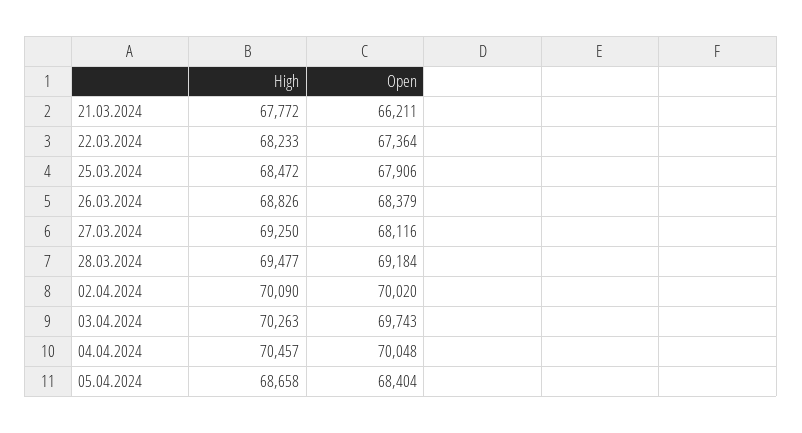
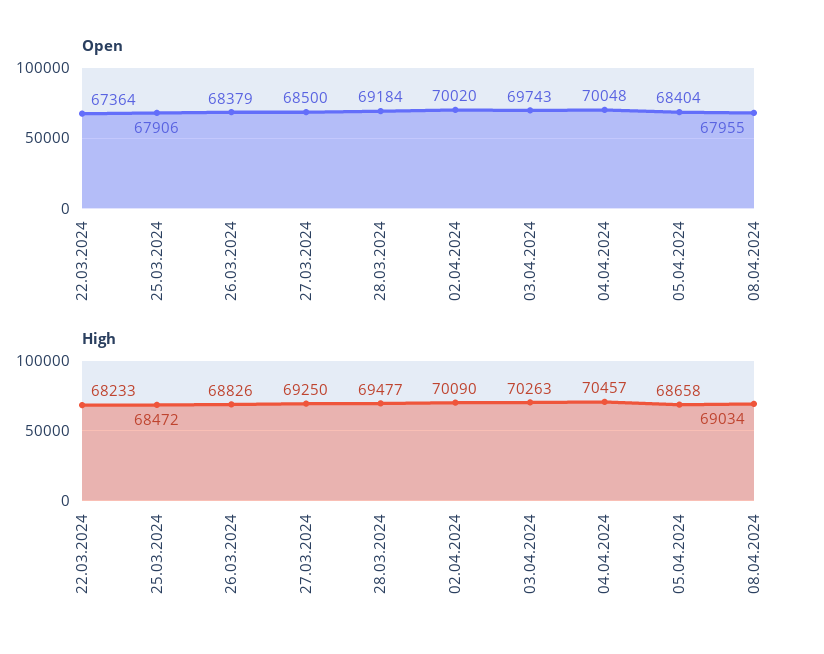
High, 21.03.2024: 67772 -> none
Open, 21.03.2024: 66211 -> none
Open, 27.03.2024: 68116 -> 68500
Open, 08.04.2024: none -> 67955
High, 08.04.2024: none -> 69034

